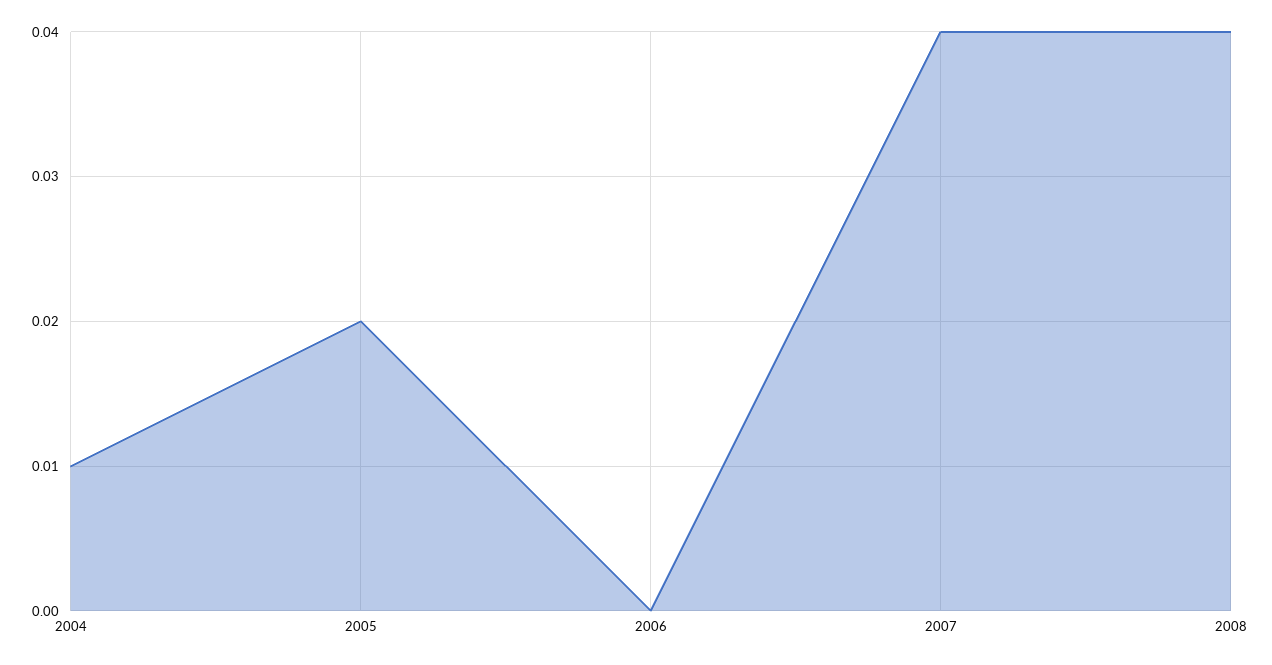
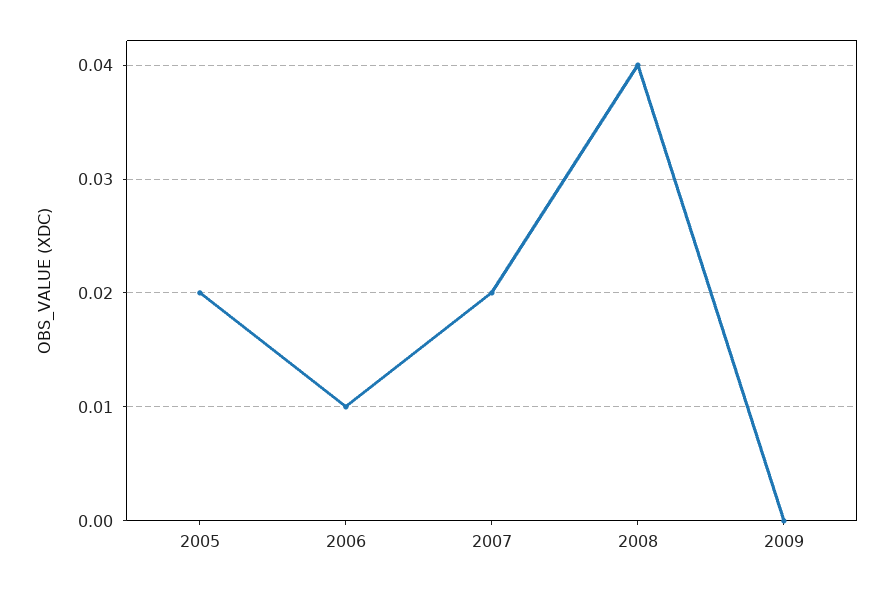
2004: 0.01 -> none
2006: 0 -> 0.01
2007: 0.04 -> 0.02
2009: none -> 0

